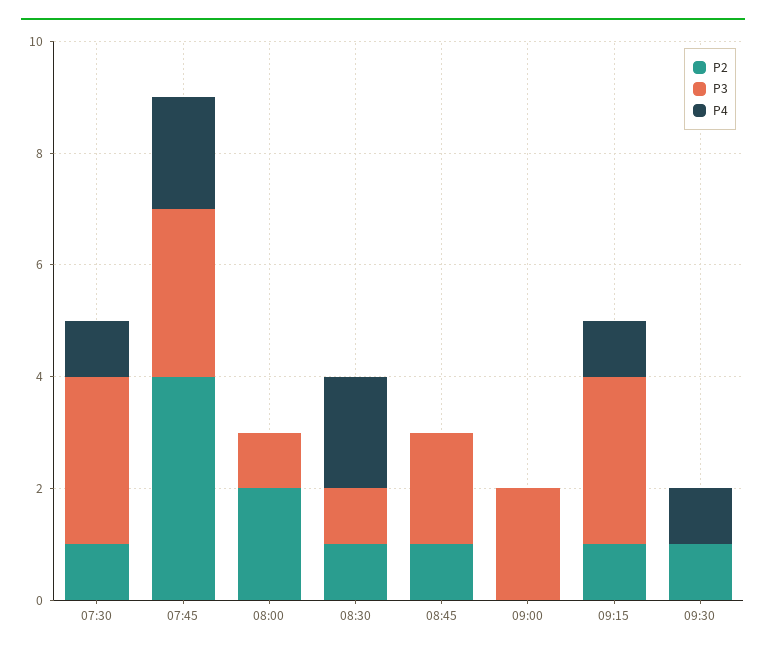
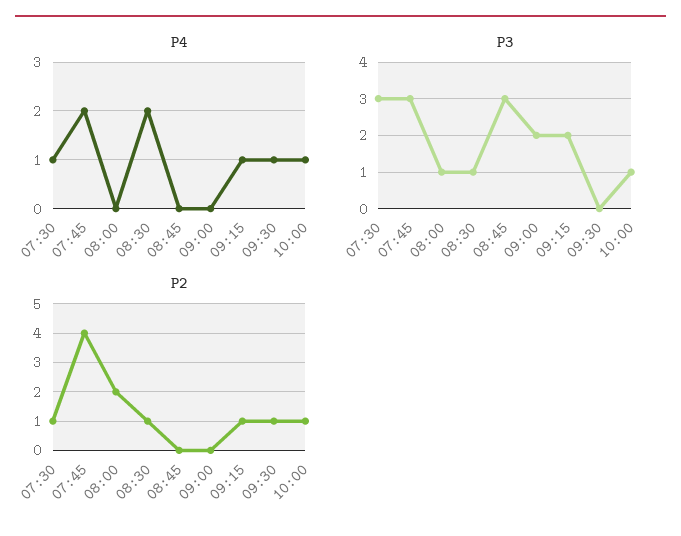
P2, 08:45: 1 -> 0
P3, 08:45: 2 -> 3
P3, 09:15: 3 -> 2
P4, 10:00: none -> 1
P3, 10:00: none -> 1
P2, 10:00: none -> 1

